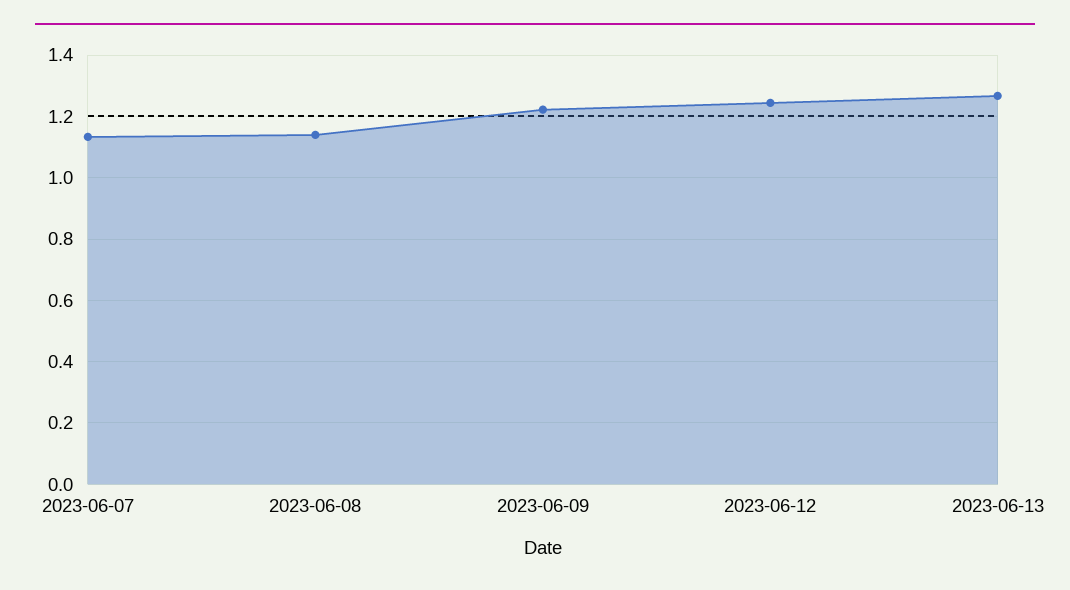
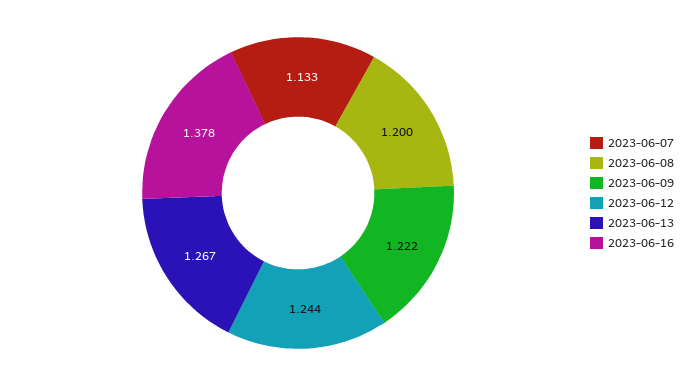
2023-06-08: 1.14 -> 1.2
2023-06-16: none -> 1.378

